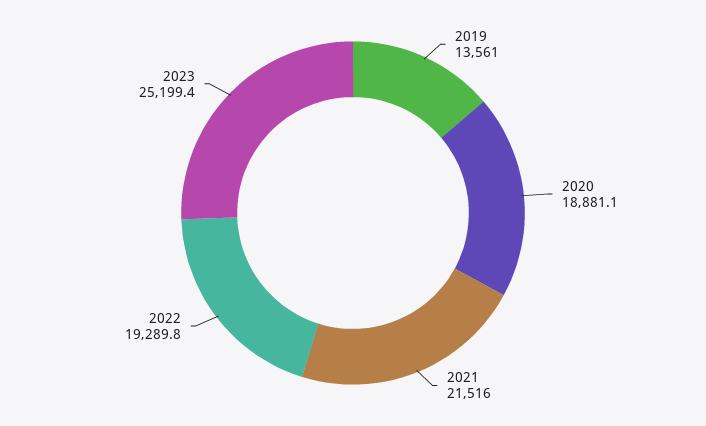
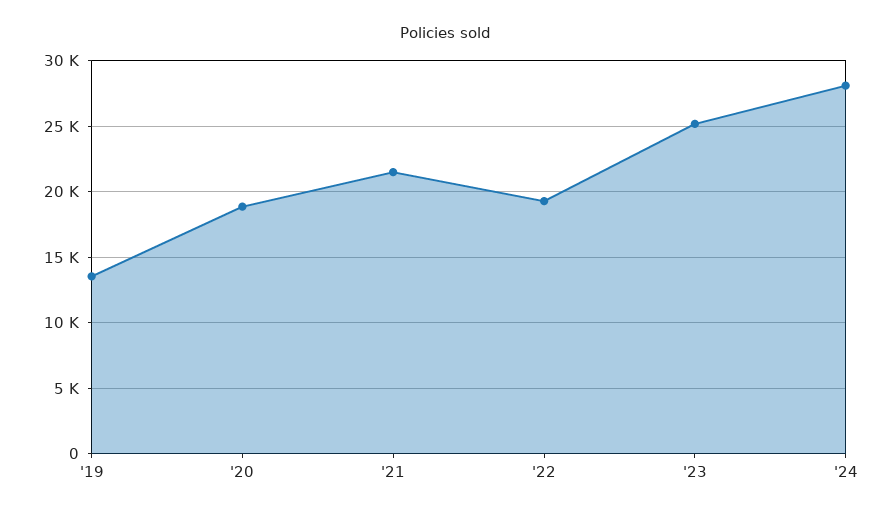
'24: none -> 28000

